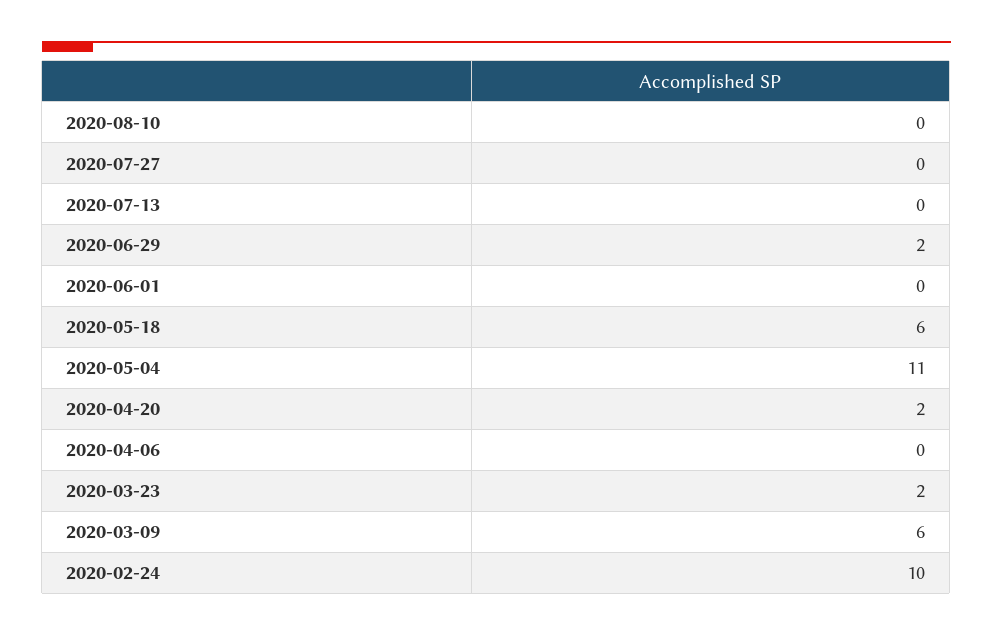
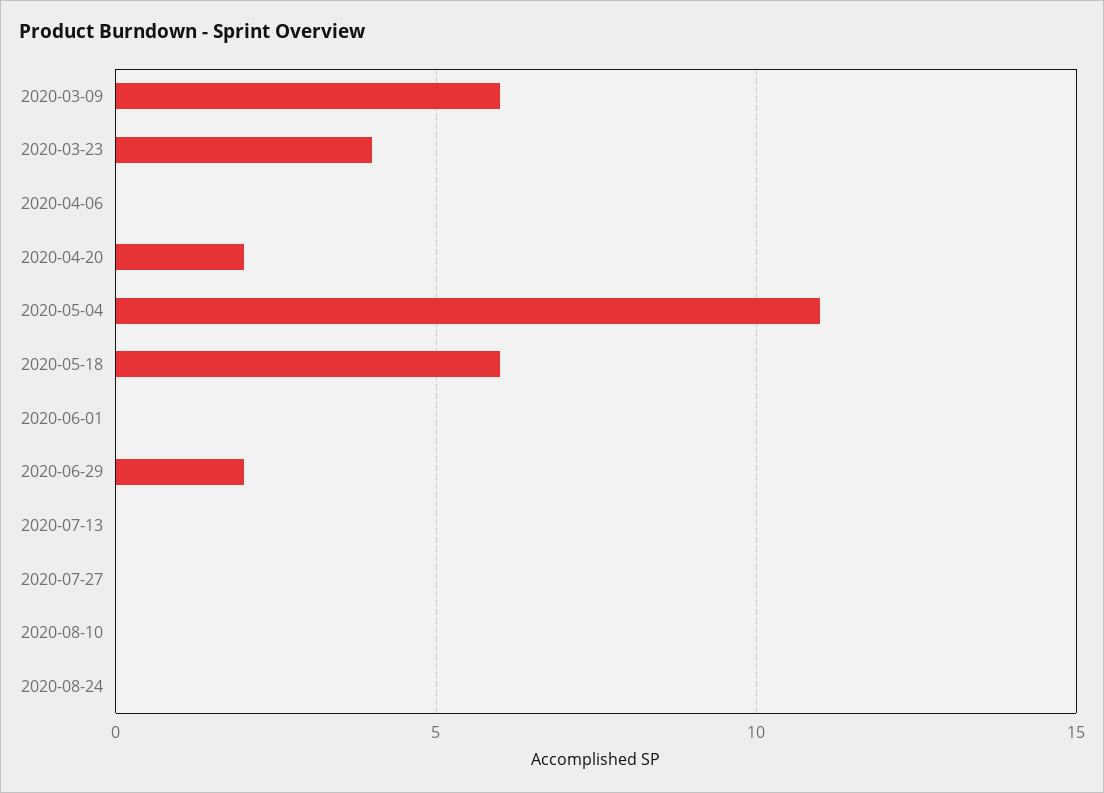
2020-03-23: 2 -> 4
2020-02-24: 10 -> none
2020-08-24: none -> 0

